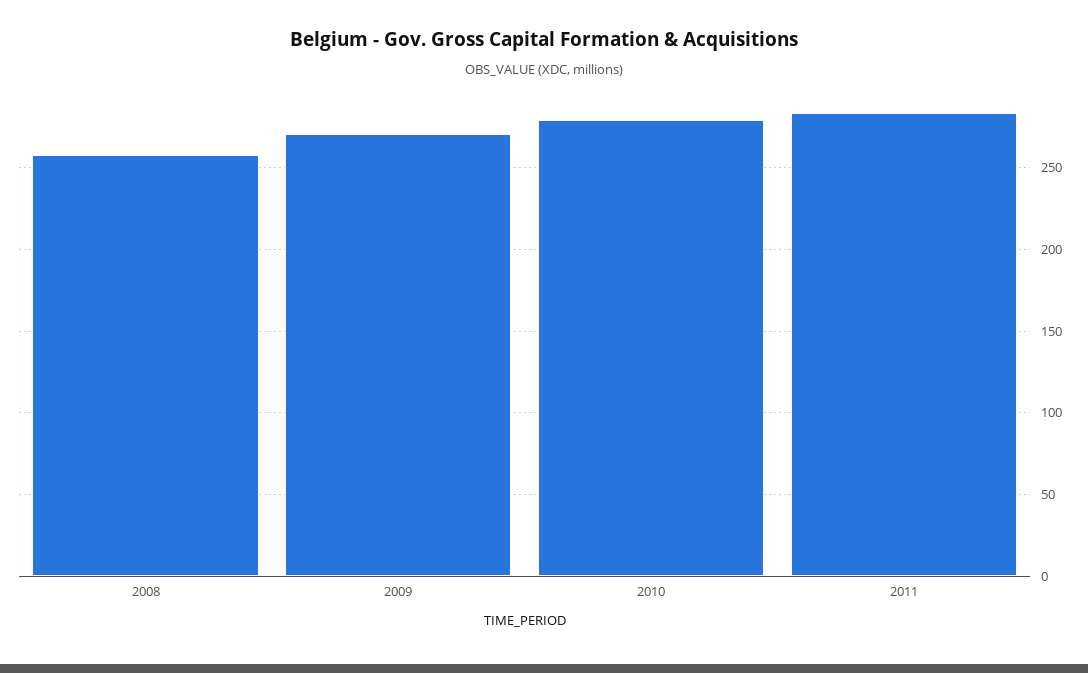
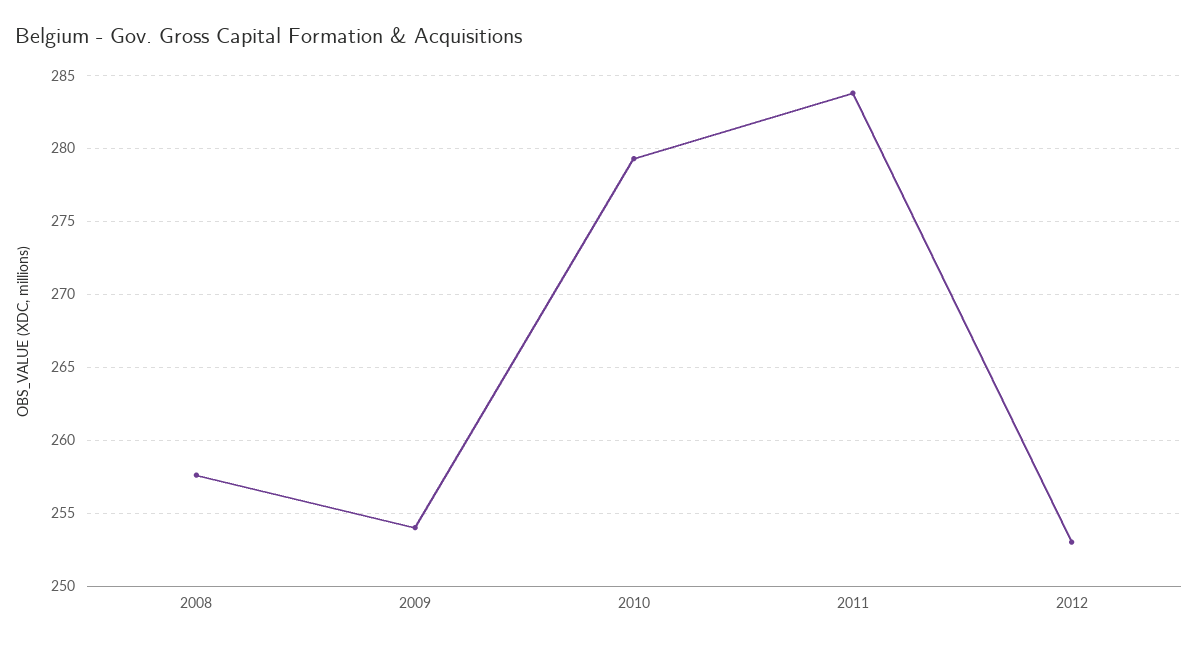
2009: 270 -> 254
2012: none -> 253

